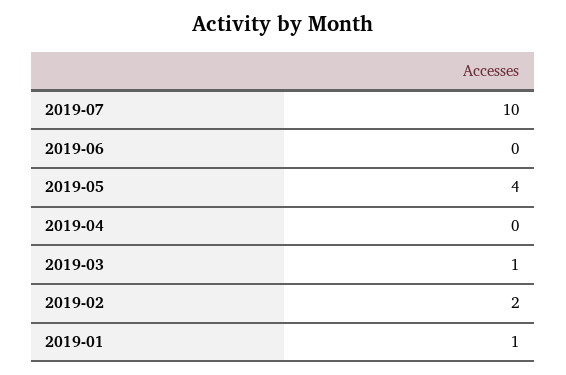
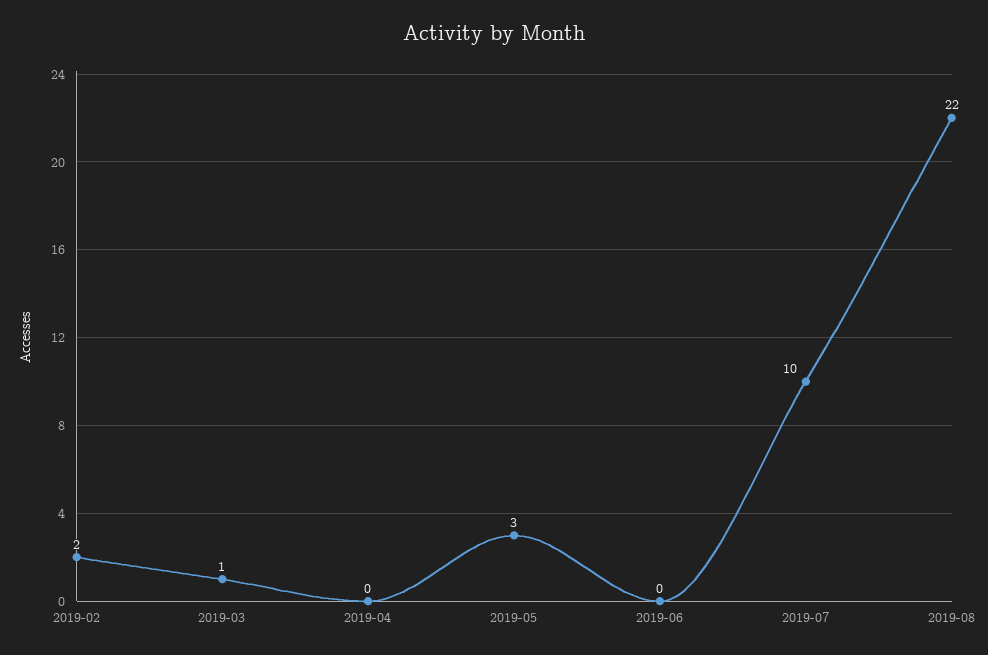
2019-05: 4 -> 3
2019-01: 1 -> none
2019-08: none -> 22

